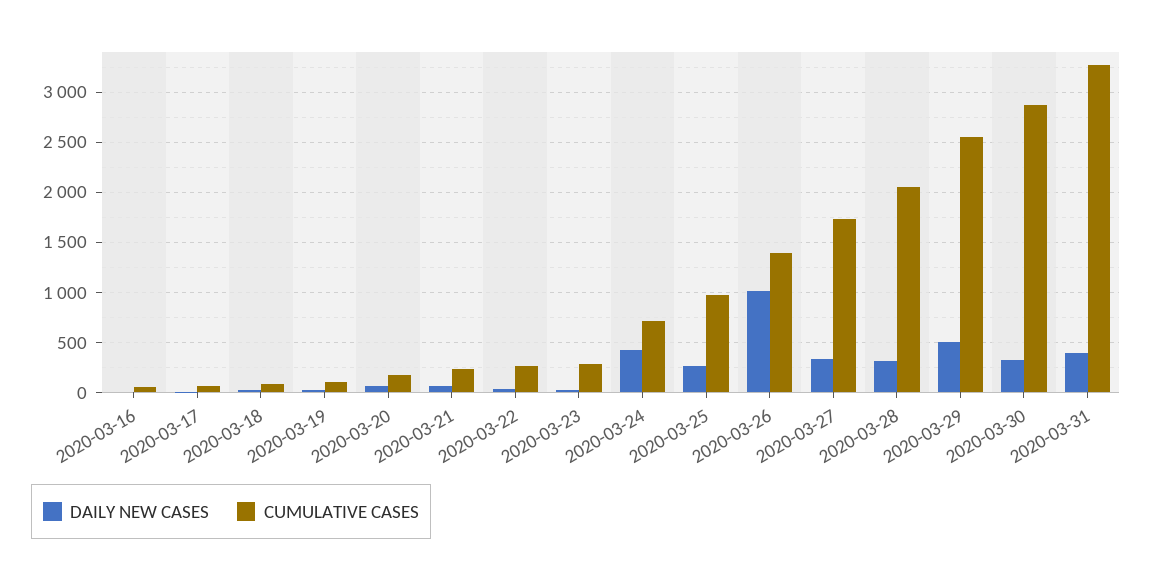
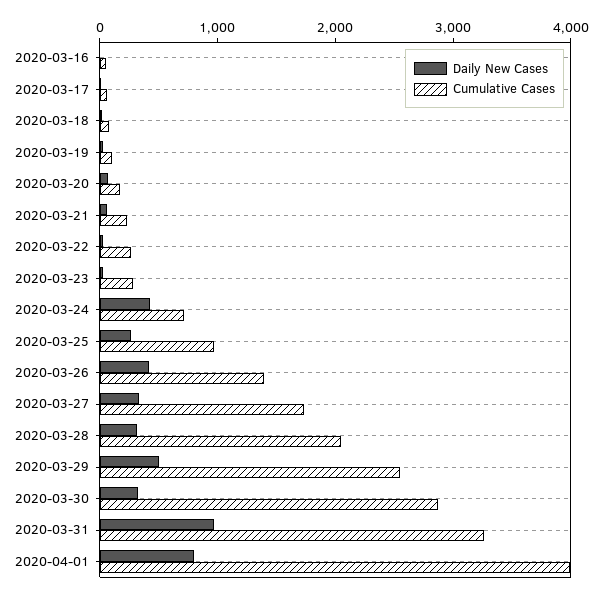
DAILY NEW CASES, 2020-03-26: 1000 -> 400
DAILY NEW CASES, 2020-03-31: 400 -> 1000
DAILY NEW CASES, 2020-04-01: none -> 800
CUMULATIVE CASES, 2020-04-01: none -> 4000

